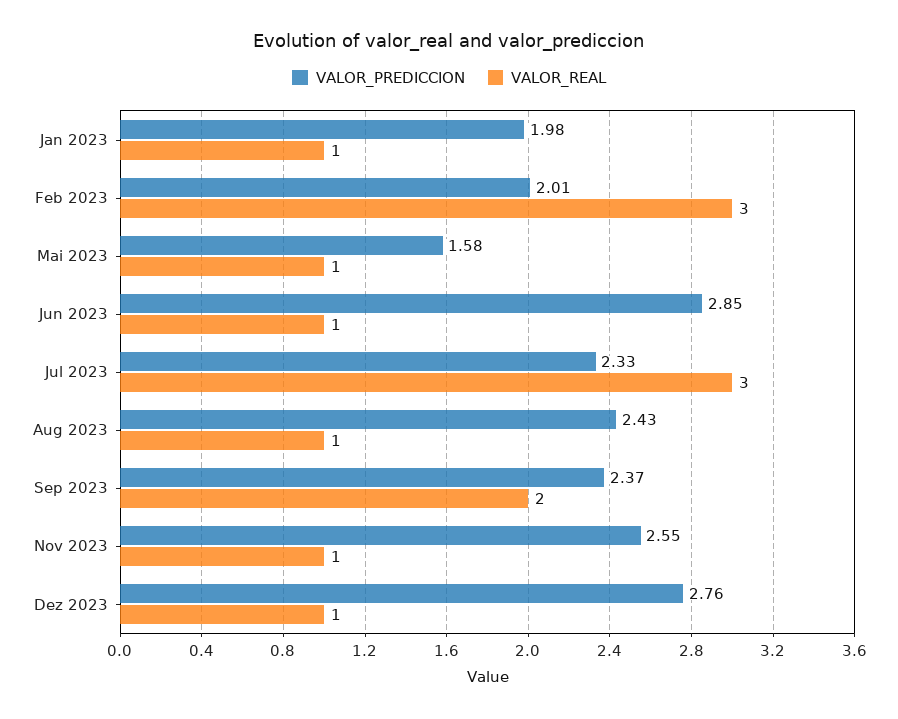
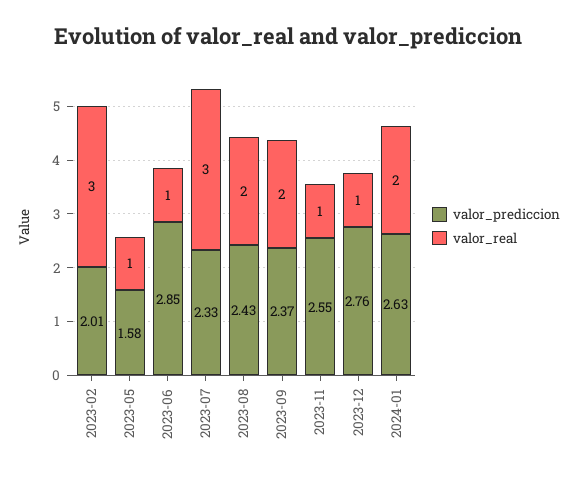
VALOR_PREDICCION, Jan 2023: 1.98 -> none
VALOR_REAL, Jan 2023: 1 -> none
VALOR_REAL, Aug 2023: 1 -> 2
VALOR_PREDICCION, 2024-01: none -> 2.63
VALOR_REAL, 2024-01: none -> 2

